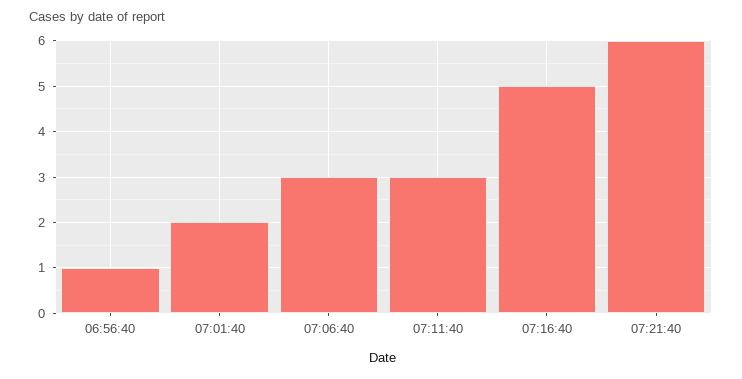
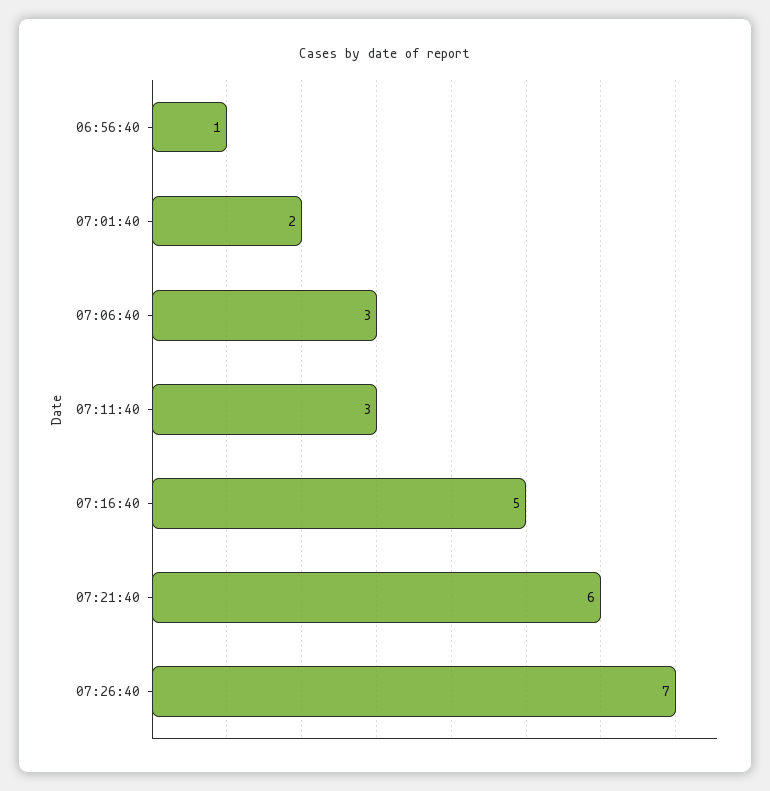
07:26:40: none -> 7

